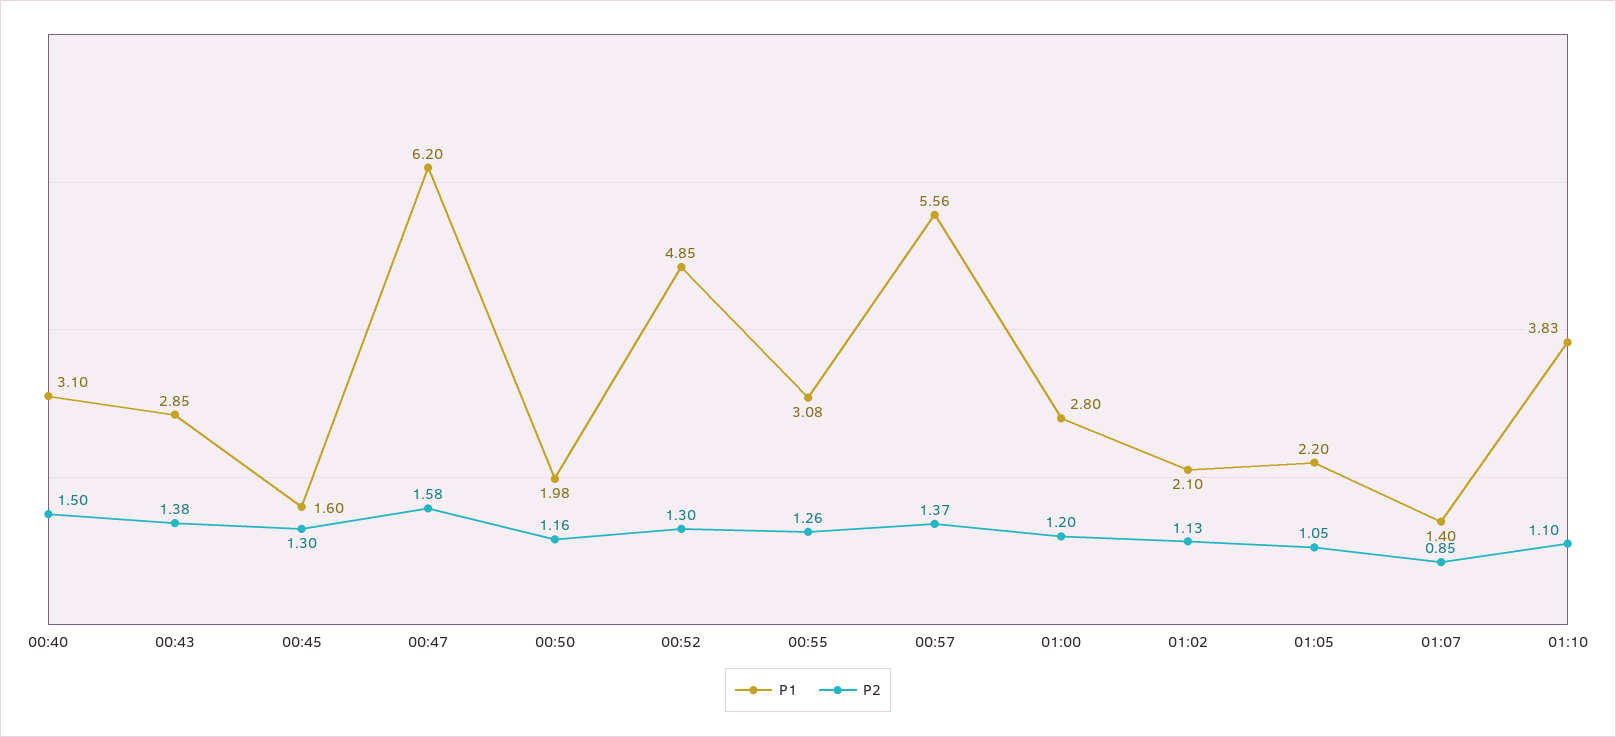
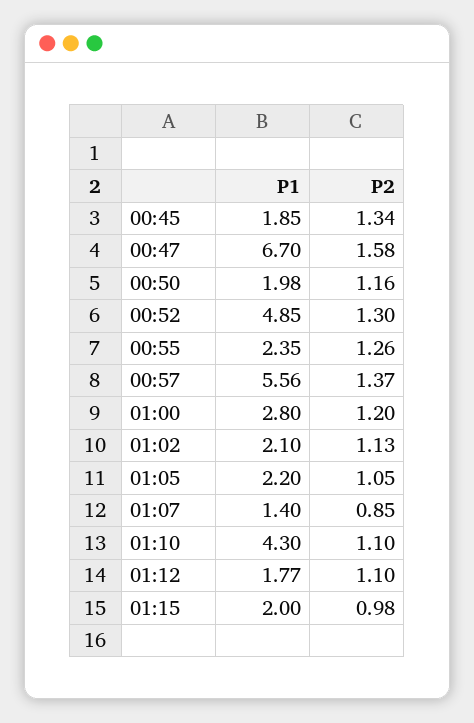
P1, 00:40: 3.1 -> none
P2, 00:40: 1.5 -> none
P1, 00:43: 2.85 -> none
P2, 00:43: 1.38 -> none
P1, 00:45: 1.6 -> 1.85
P2, 00:45: 1.3 -> 1.34
P1, 00:47: 6.2 -> 6.7
P1, 00:55: 3.08 -> 2.35
P1, 01:10: 3.83 -> 4.3
P1, 01:12: none -> 1.77
P2, 01:12: none -> 1.1
P1, 01:15: none -> 2
P2, 01:15: none -> 0.98

